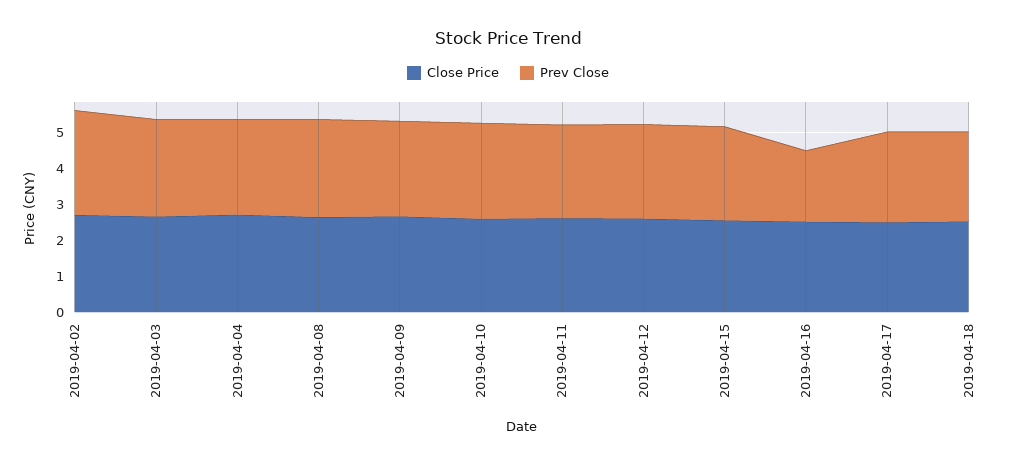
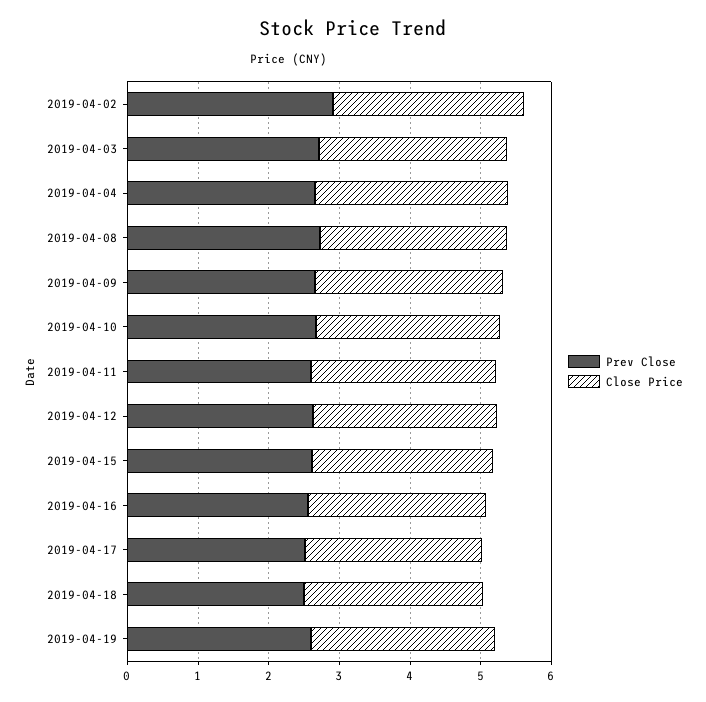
Prev Close, 2019-04-16: 2 -> 2.6
Prev Close, 2019-04-19: none -> 2.6
Close Price, 2019-04-19: none -> 2.6

